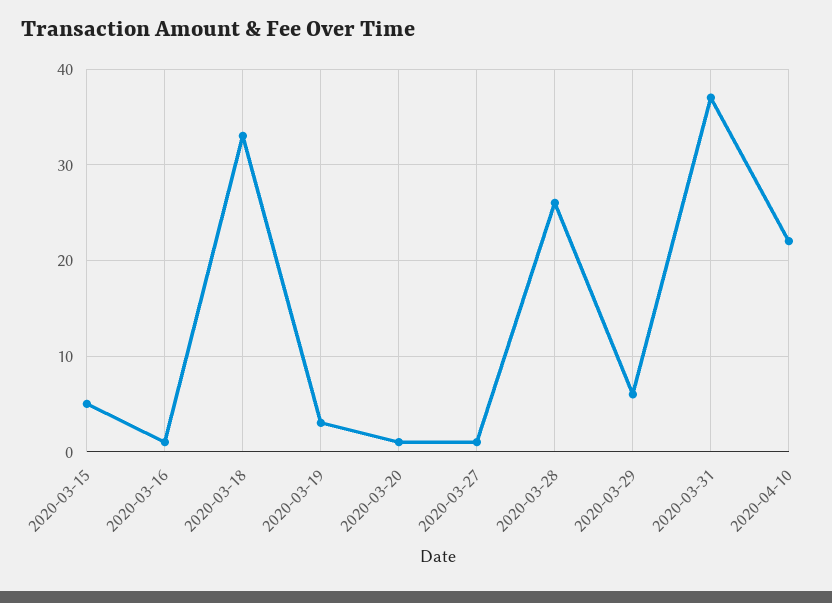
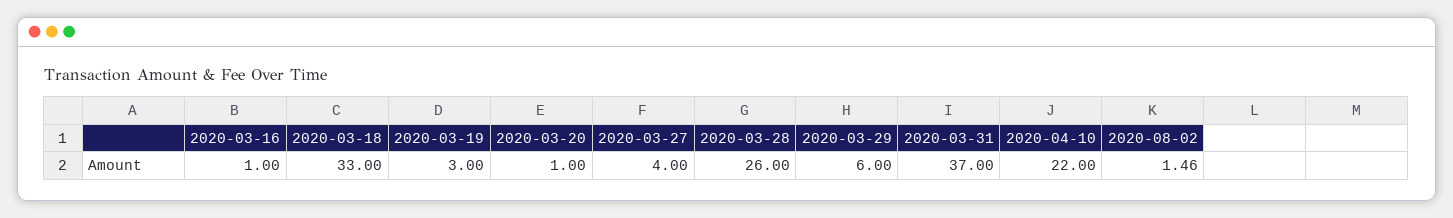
2020-03-15: 5 -> none
2020-03-27: 1 -> 4
2020-08-02: none -> 1.46

